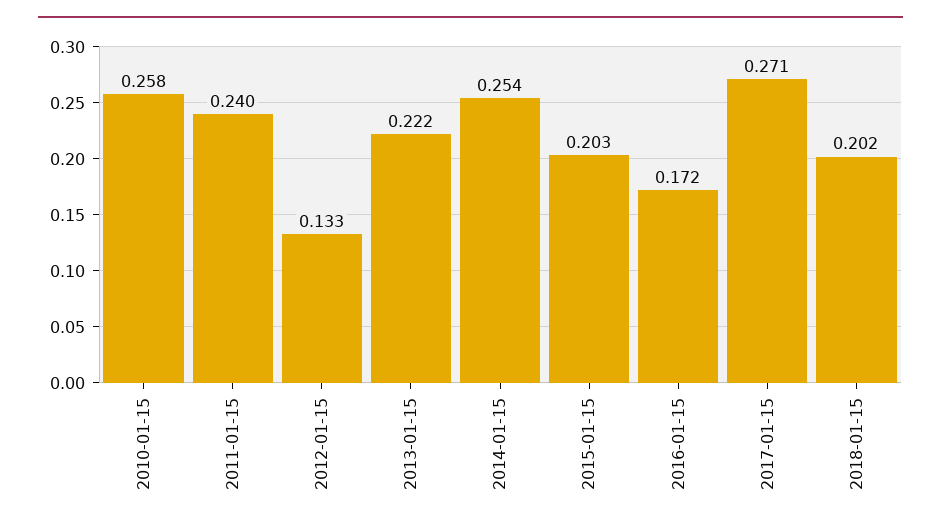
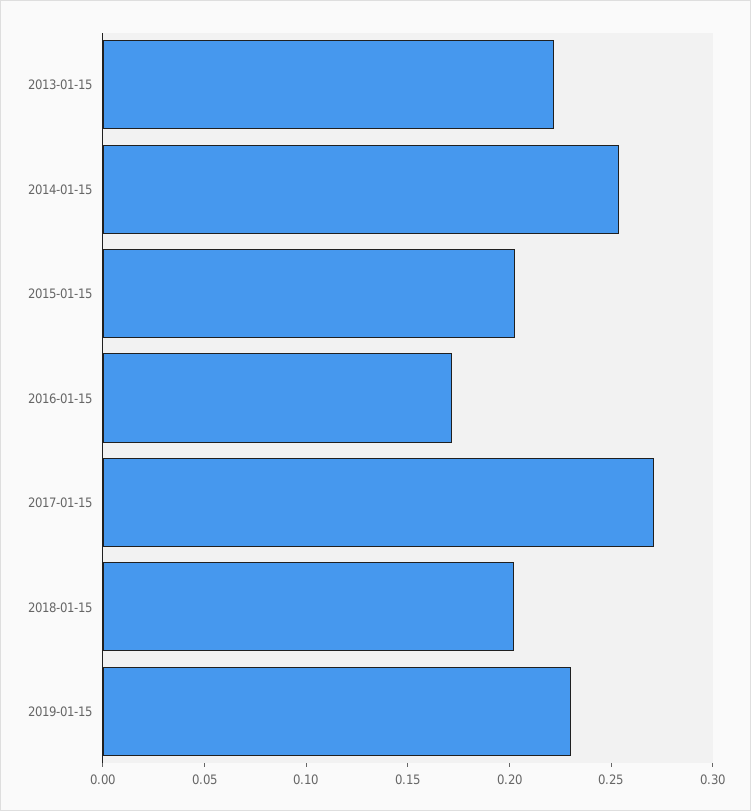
2010-01-15: 0.258 -> none
2011-01-15: 0.24 -> none
2012-01-15: 0.133 -> none
2019-01-15: none -> 0.23

